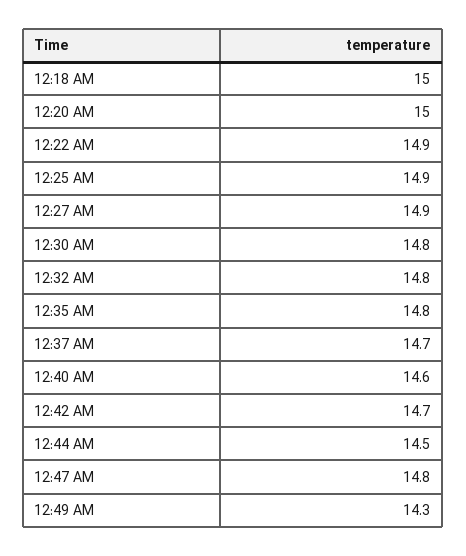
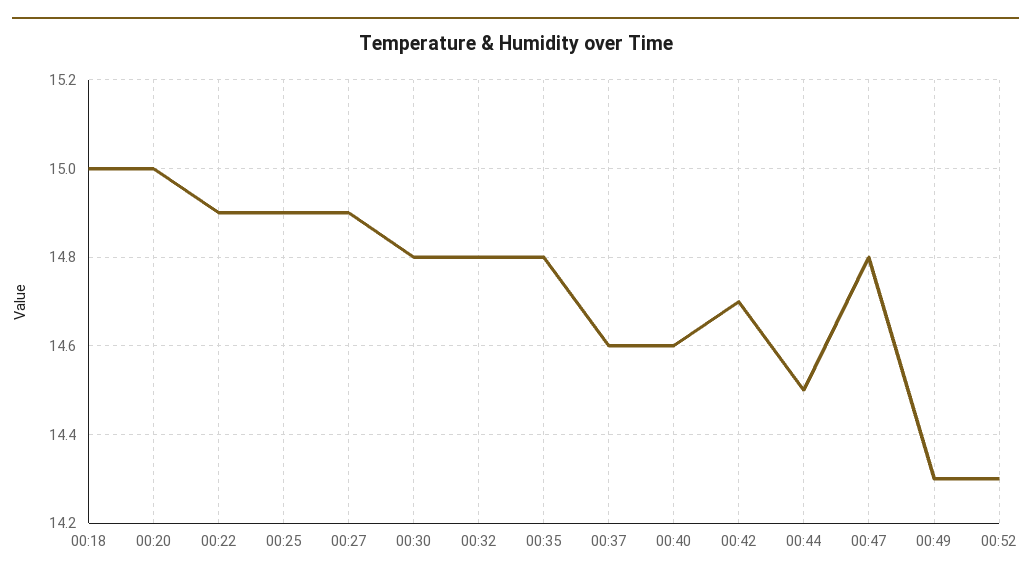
12:37 AM: 14.7 -> 14.6
00:52: none -> 14.3

